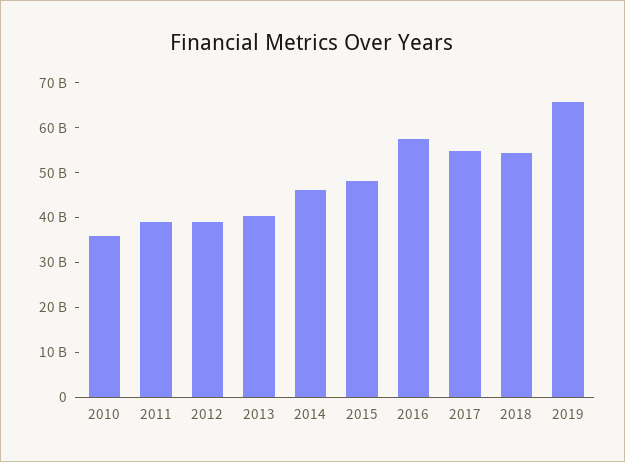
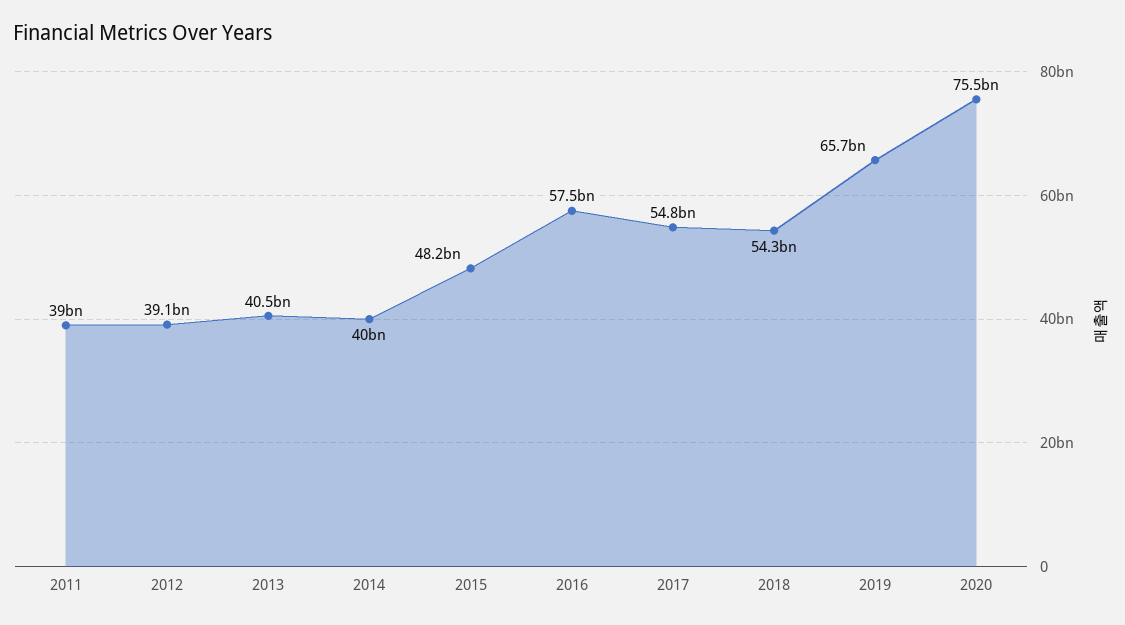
2010: 36000000000 -> none
2014: 46000000000 -> 40000000000
2020: none -> 75500000000

